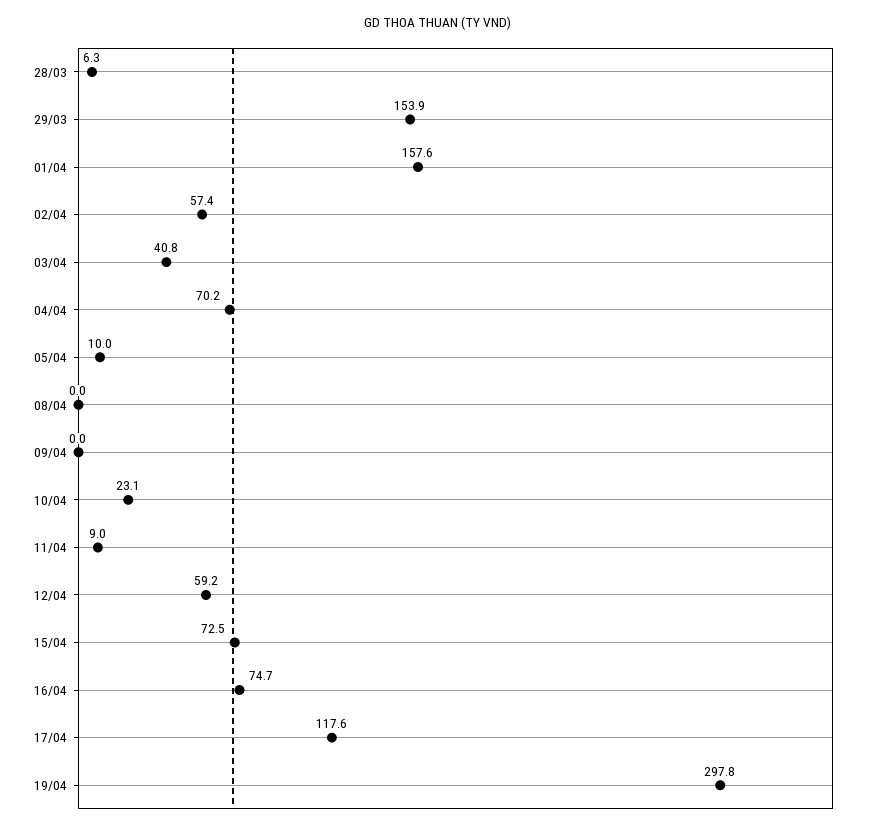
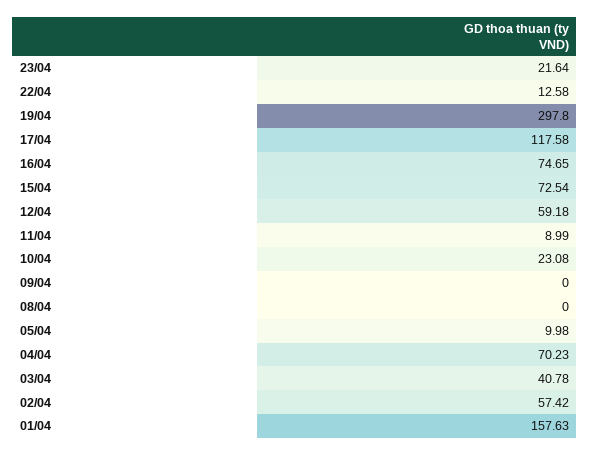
28/03: 6.3 -> none
29/03: 153.9 -> none
23/04: none -> 21.64
22/04: none -> 12.58

